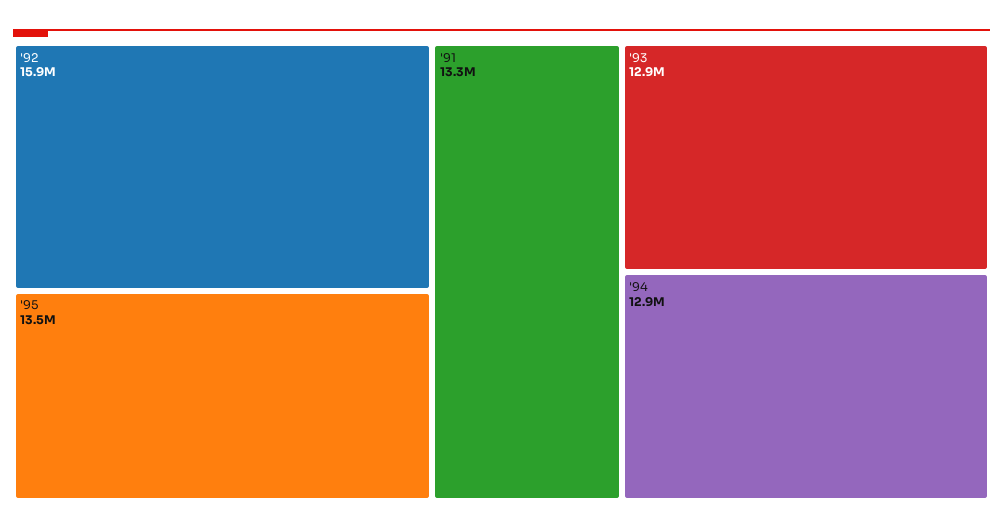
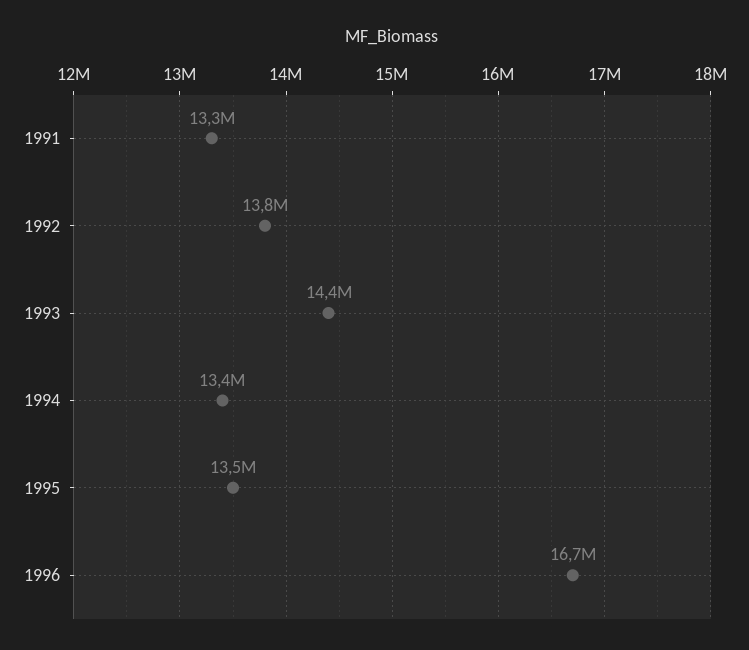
'92: 15900000 -> 13800000
'93: 12900000 -> 14400000
'94: 12900000 -> 13400000
1996: none -> 16700000

